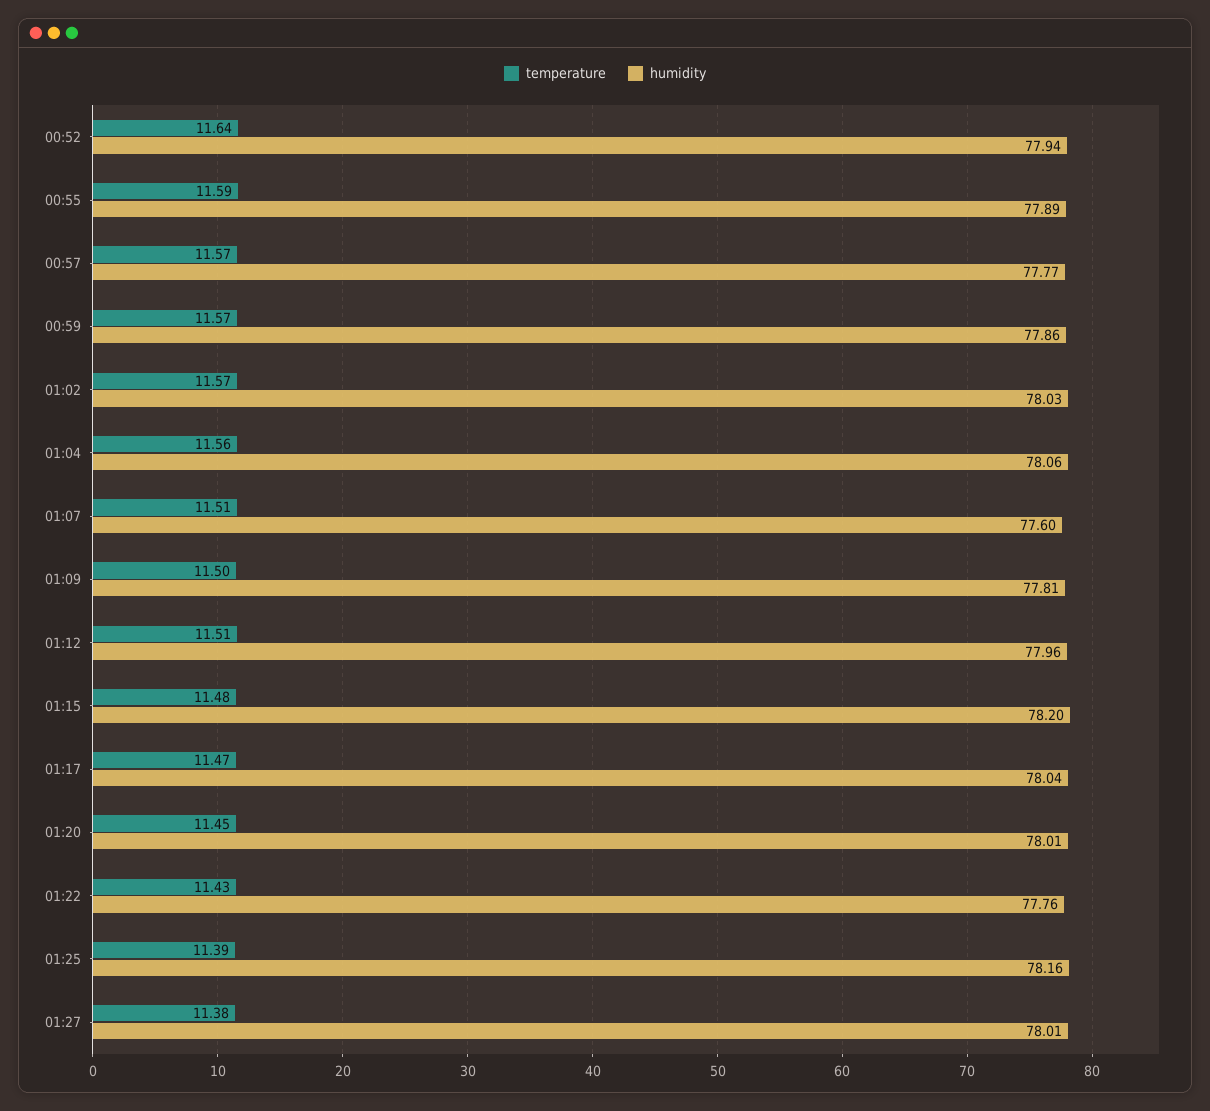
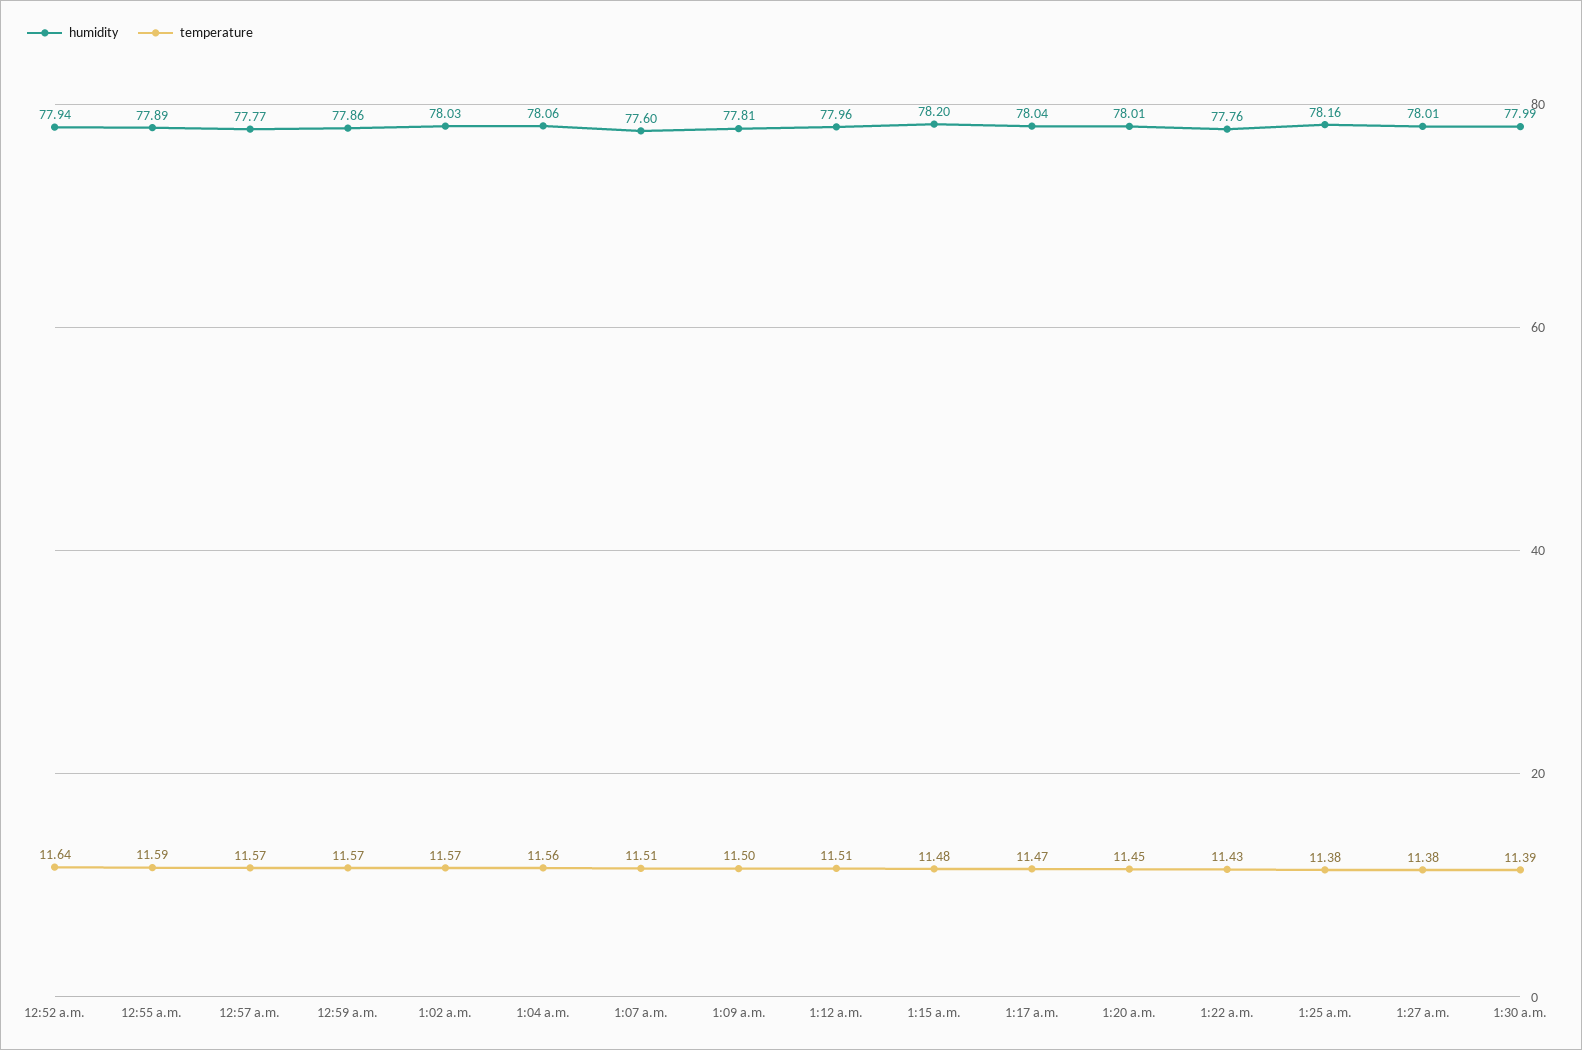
temperature, 01:25: 11.39 -> 11.38
humidity, 1:30 a.m.: none -> 77.99
temperature, 1:30 a.m.: none -> 11.39

